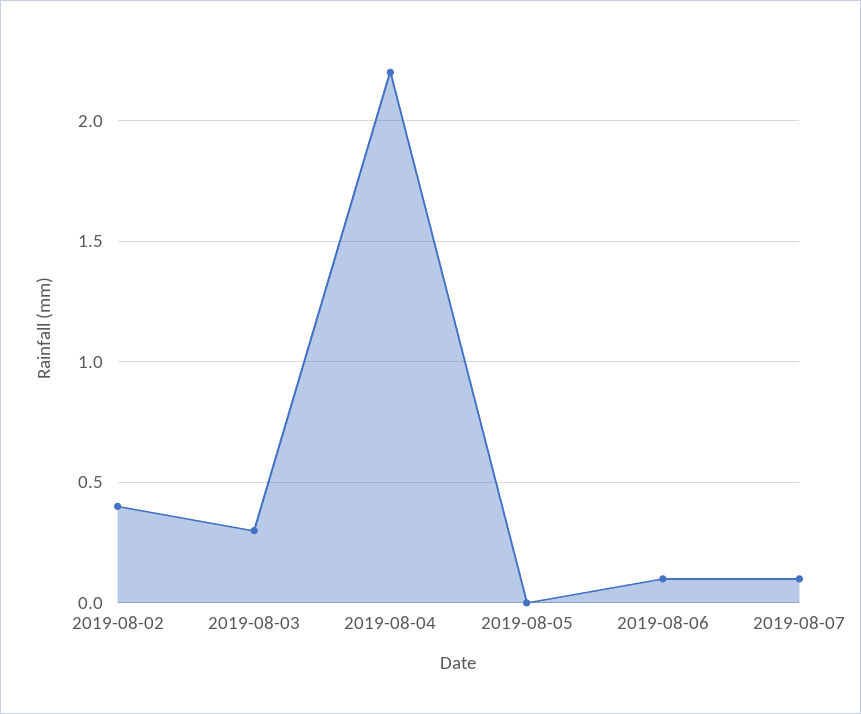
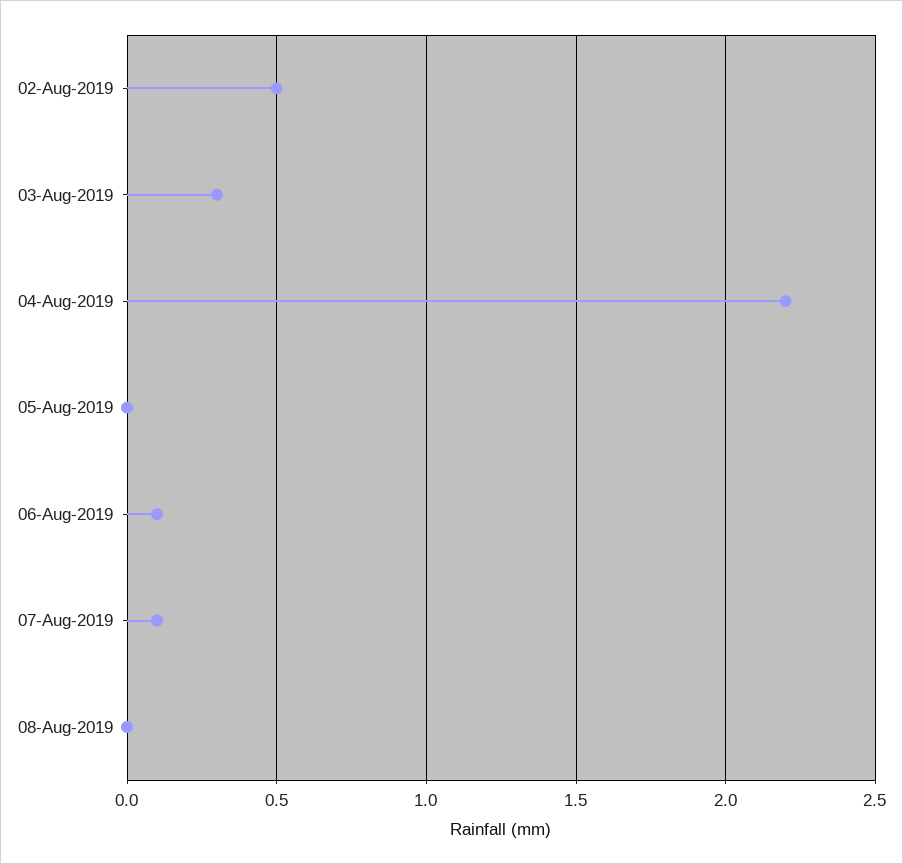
2019-08-02: 0.4 -> 0.5
08-Aug-2019: none -> 0

